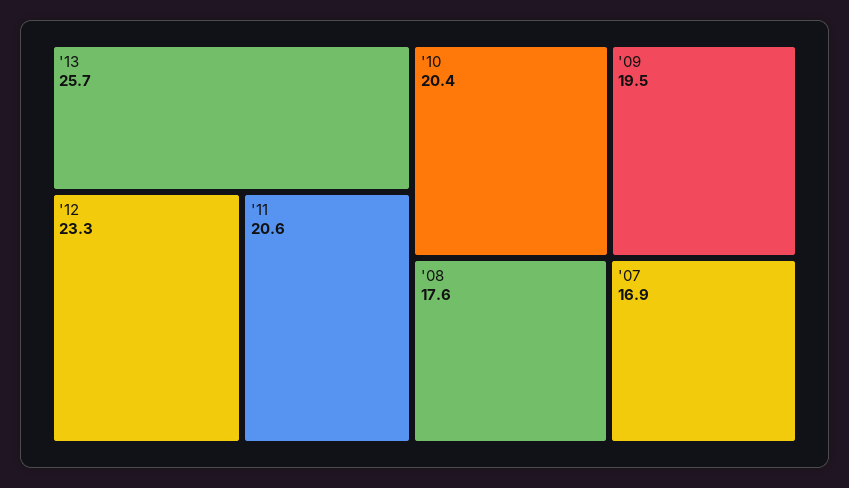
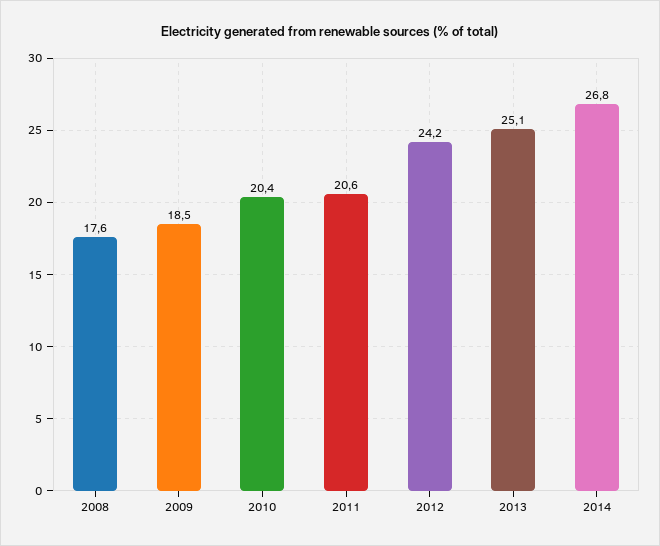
'13: 25.7 -> 25.1
'12: 23.3 -> 24.2
'09: 19.5 -> 18.5
'07: 16.9 -> none
2014: none -> 26.8

